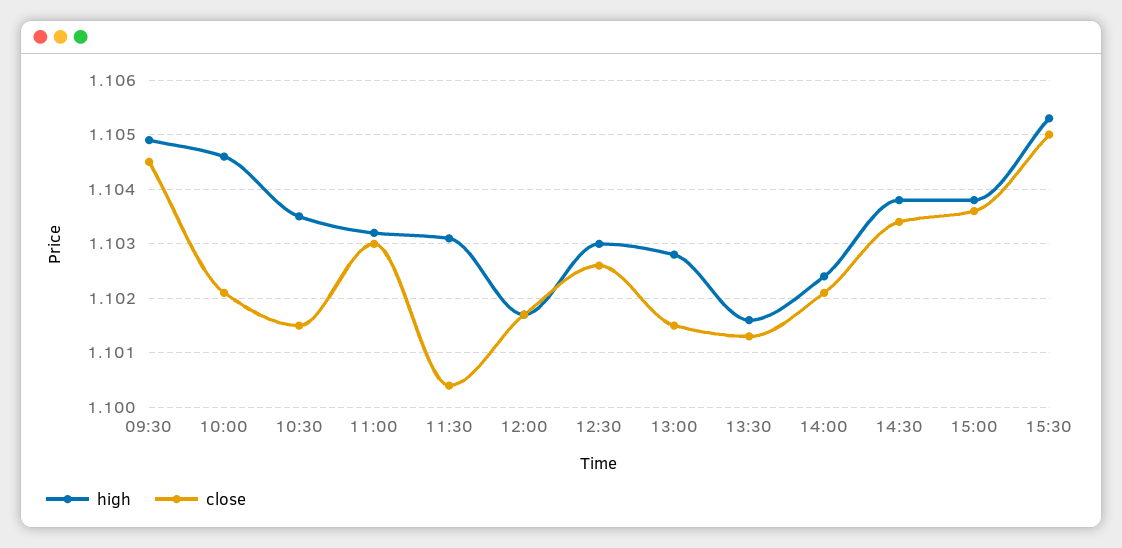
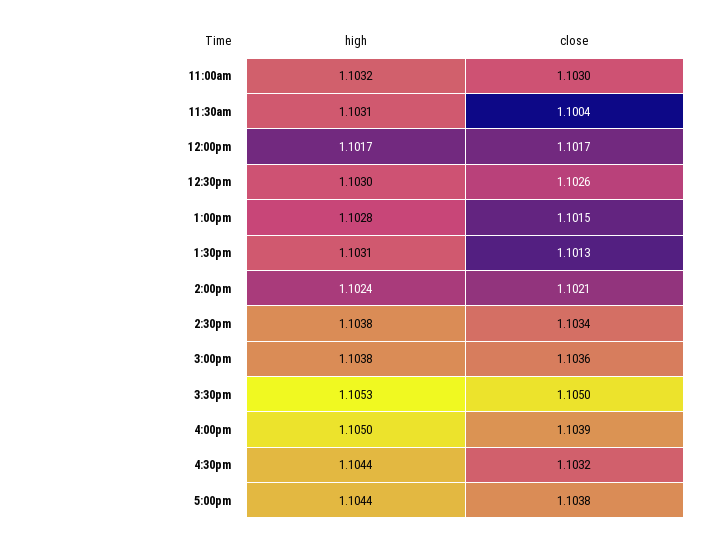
high, 09:30: 1.105 -> none
close, 09:30: 1.1045 -> none
high, 10:00: 1.1045 -> none
close, 10:00: 1.102 -> none
high, 10:30: 1.1035 -> none
close, 10:30: 1.1015 -> none
high, 13:30: 1.1015 -> 1.1031
high, 4:00pm: none -> 1.105
close, 4:00pm: none -> 1.1039
high, 4:30pm: none -> 1.1044
close, 4:30pm: none -> 1.1032
high, 5:00pm: none -> 1.1044
close, 5:00pm: none -> 1.1038

